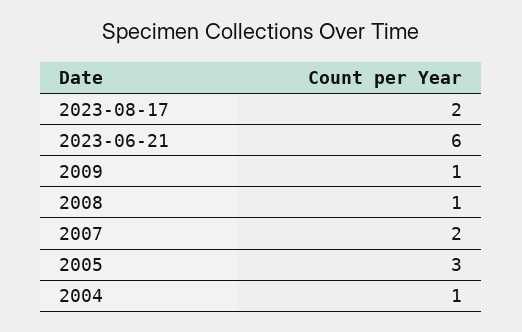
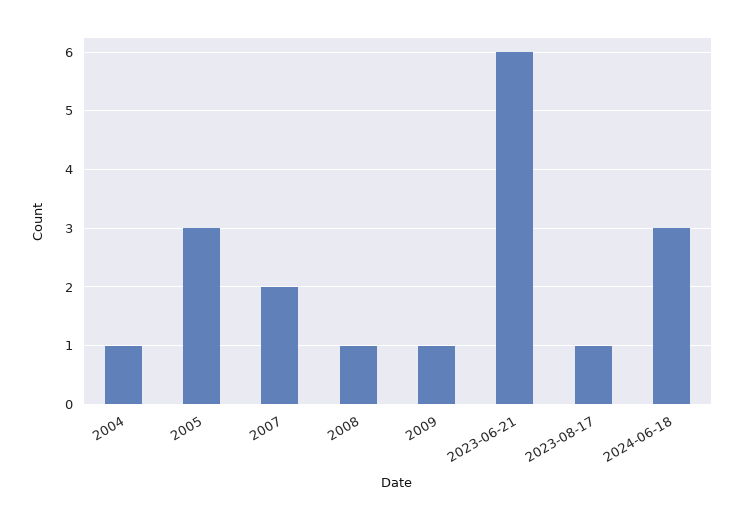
2023-08-17: 2 -> 1
2024-06-18: none -> 3

